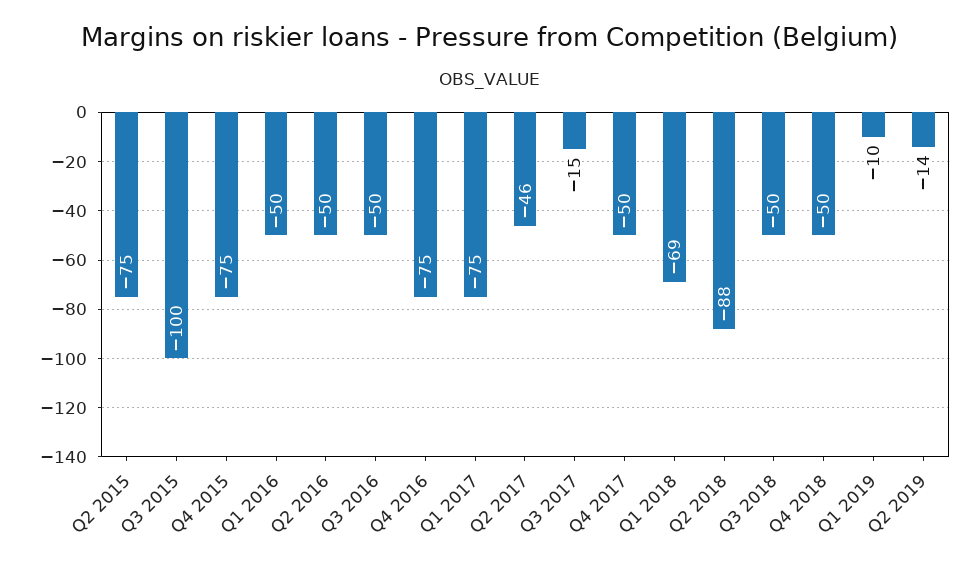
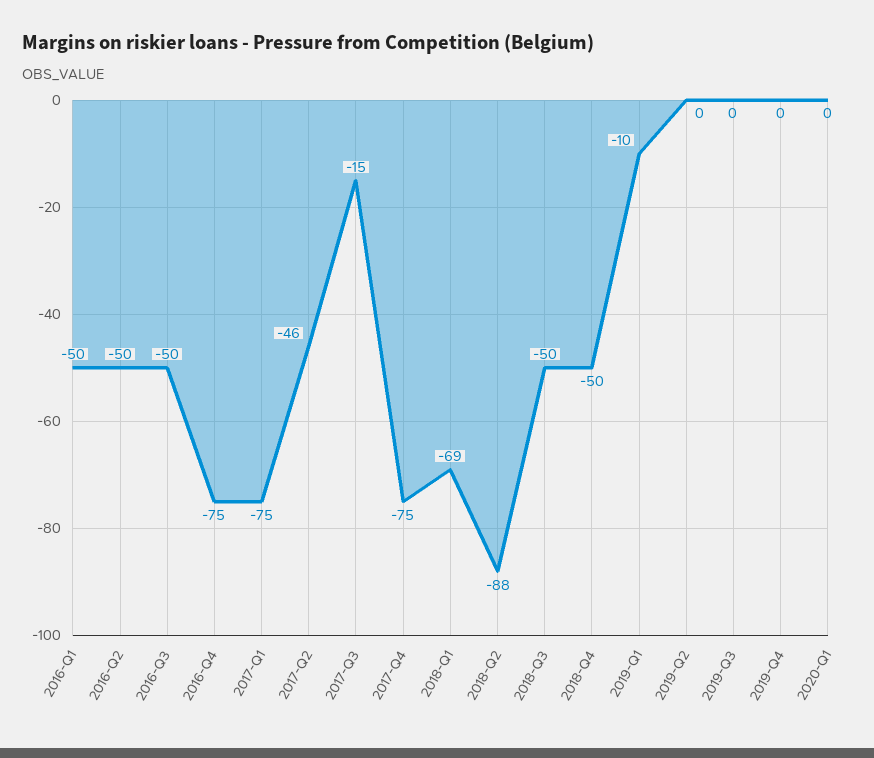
Q2 2015: -75 -> none
Q3 2015: -100 -> none
Q4 2015: -75 -> none
Q4 2017: -50 -> -75
Q2 2019: -14 -> 0
2019-Q3: none -> 0
2019-Q4: none -> 0
2020-Q1: none -> 0

